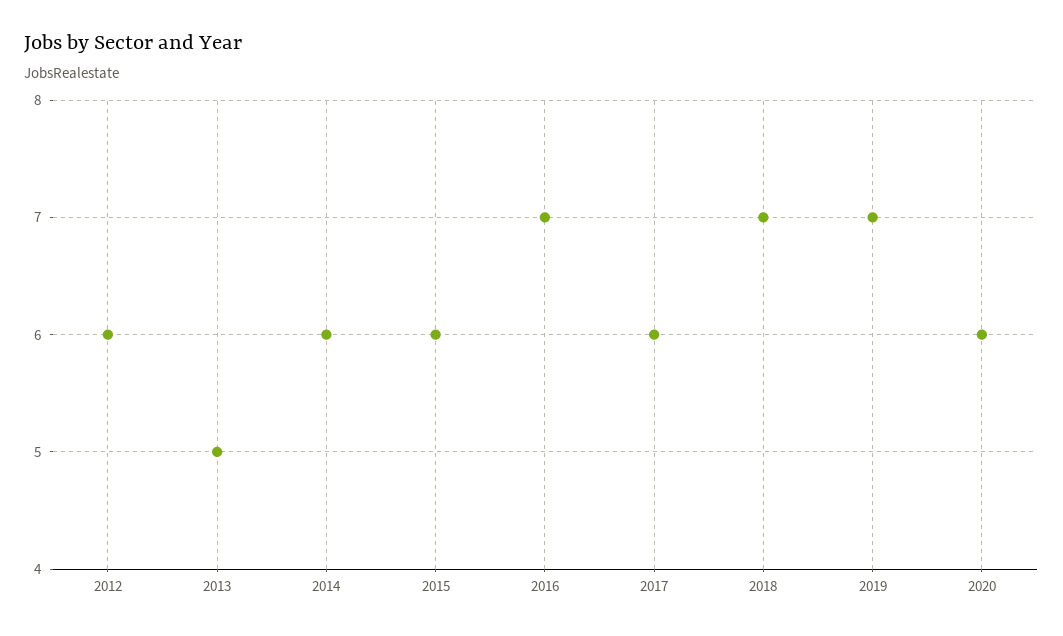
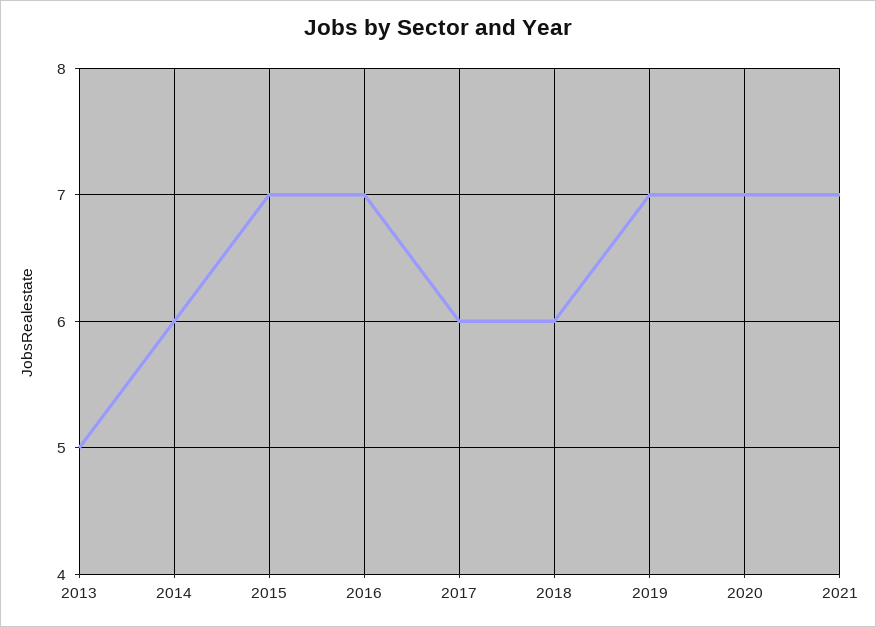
2012: 6 -> none
2015: 6 -> 7
2018: 7 -> 6
2020: 6 -> 7
2021: none -> 7

